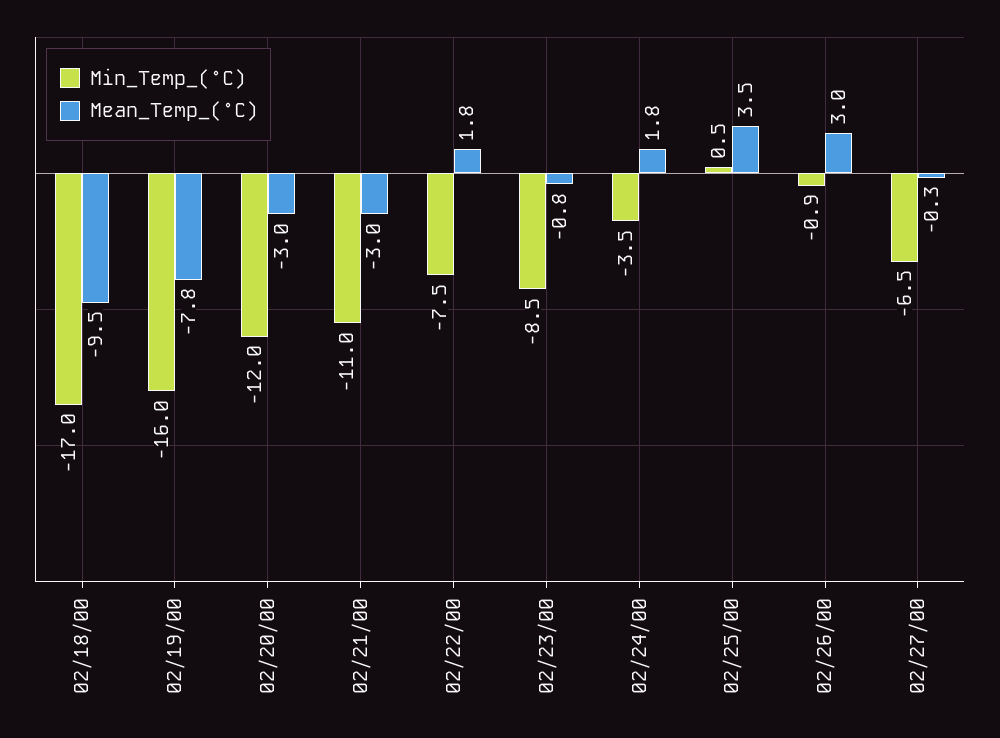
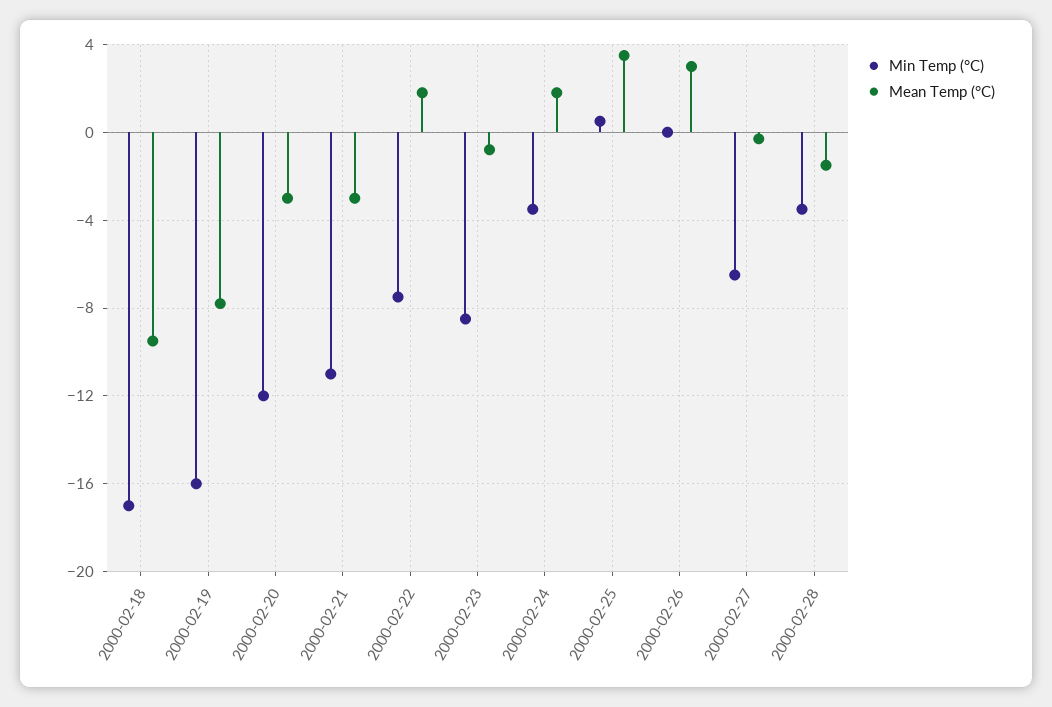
Min_Temp_(°C), 02/26/00: -0.9 -> 0
Min_Temp_(°C), 2000-02-28: none -> -3.5
Mean_Temp_(°C), 2000-02-28: none -> -1.5

